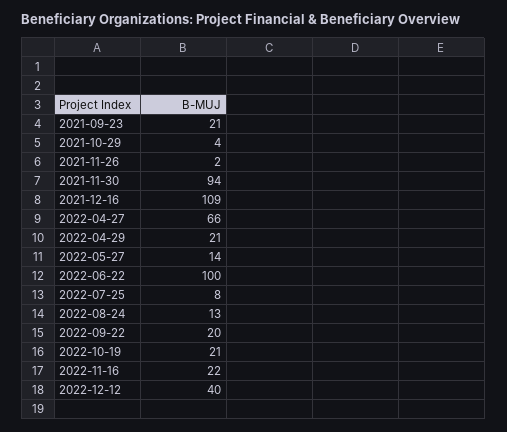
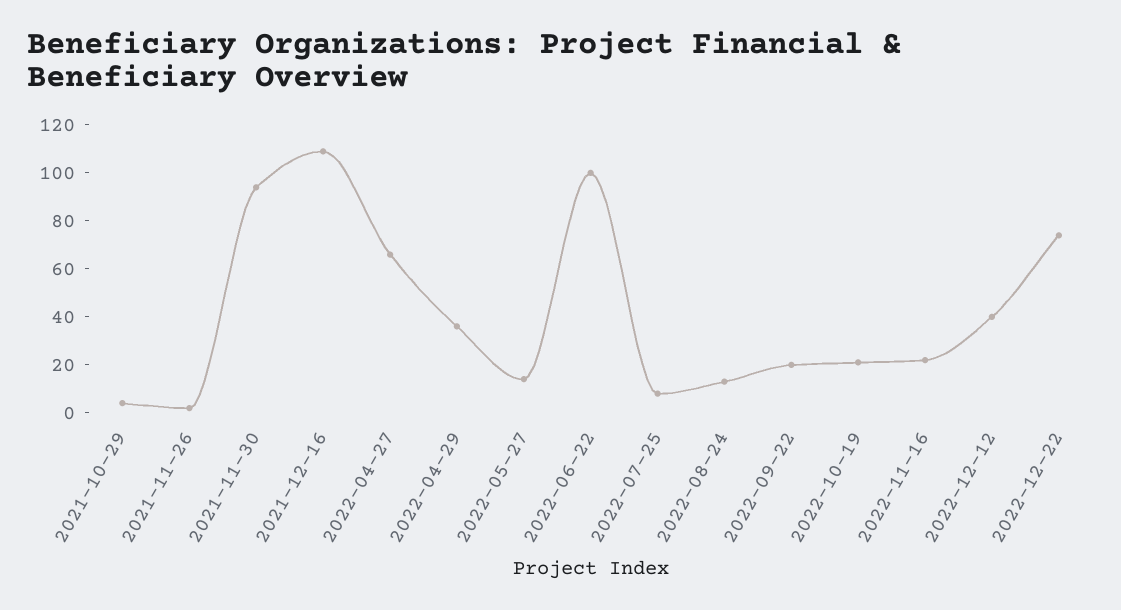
2021-09-23: 21 -> none
2022-04-29: 21 -> 35
2022-12-22: none -> 75

